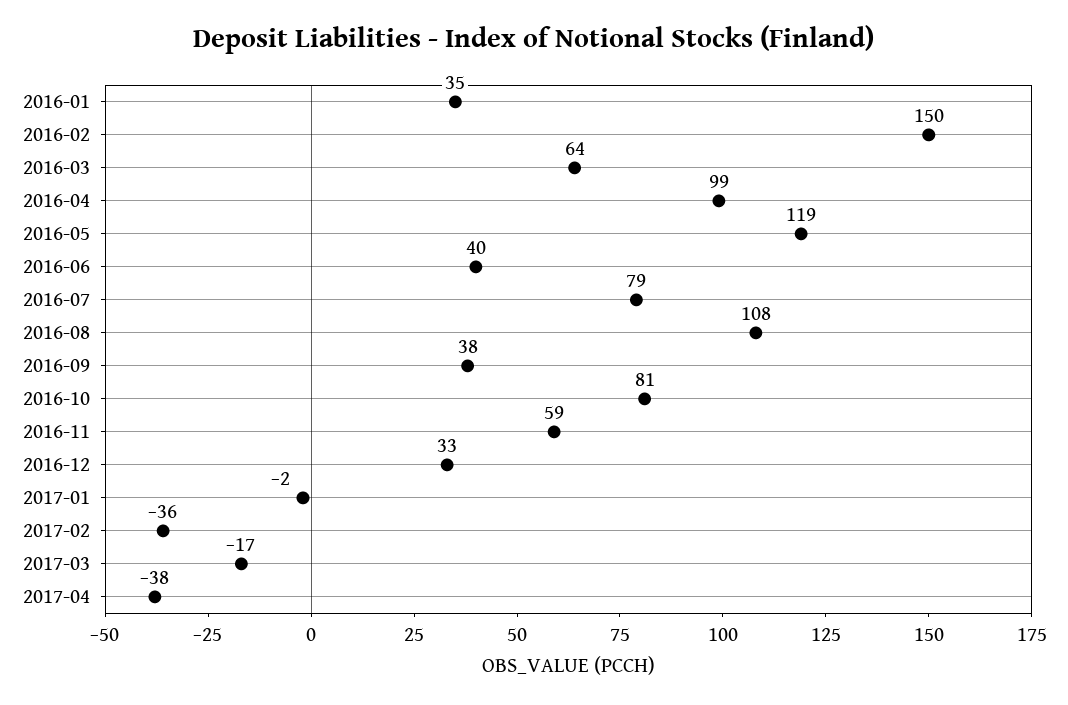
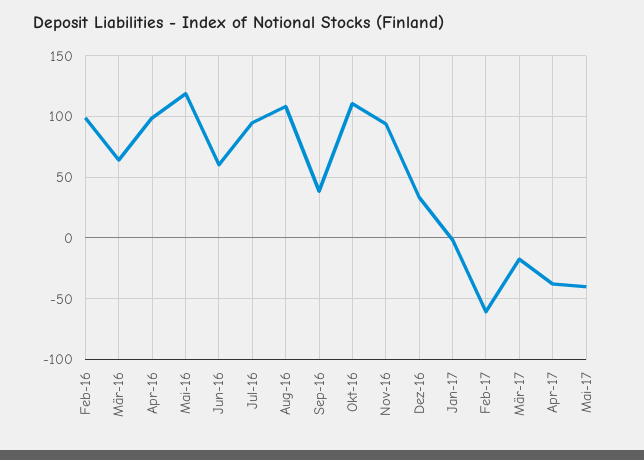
2016-01: 35 -> none
2016-02: 150 -> 100
2016-06: 40 -> 60
2016-07: 79 -> 95
2016-10: 81 -> 110
2016-11: 59 -> 95
2017-02: -36 -> -60
Mai-17: none -> -40

